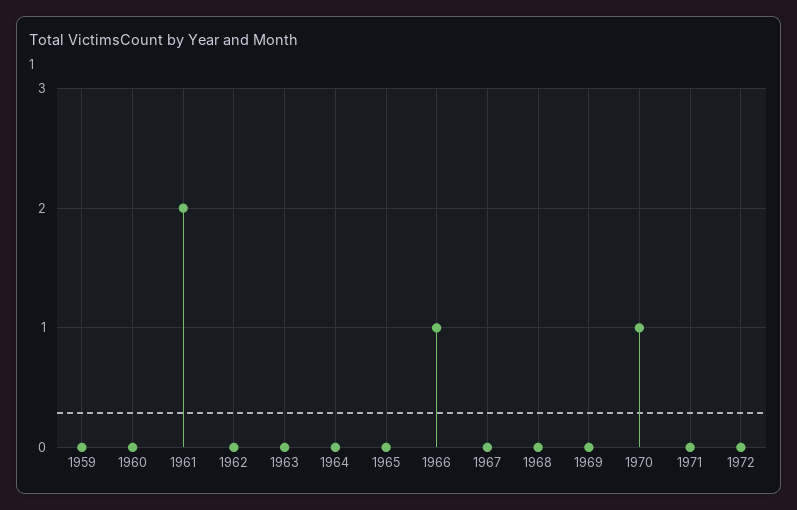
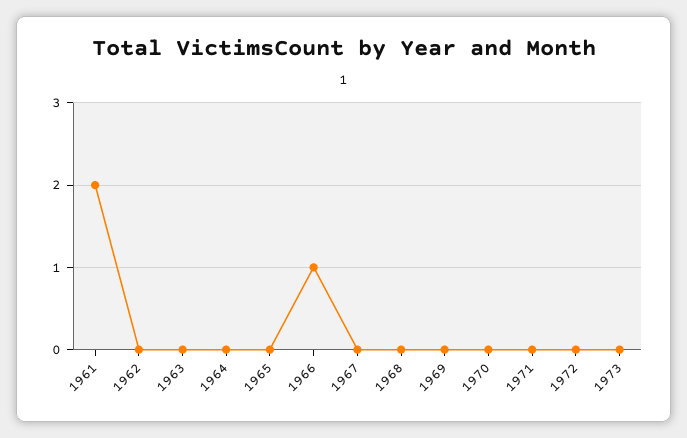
1959: 0 -> none
1960: 0 -> none
1970: 1 -> 0
1973: none -> 0

